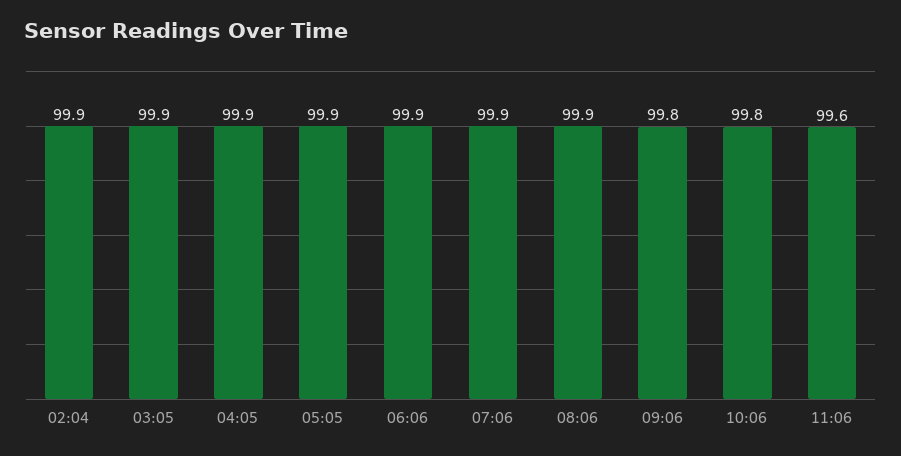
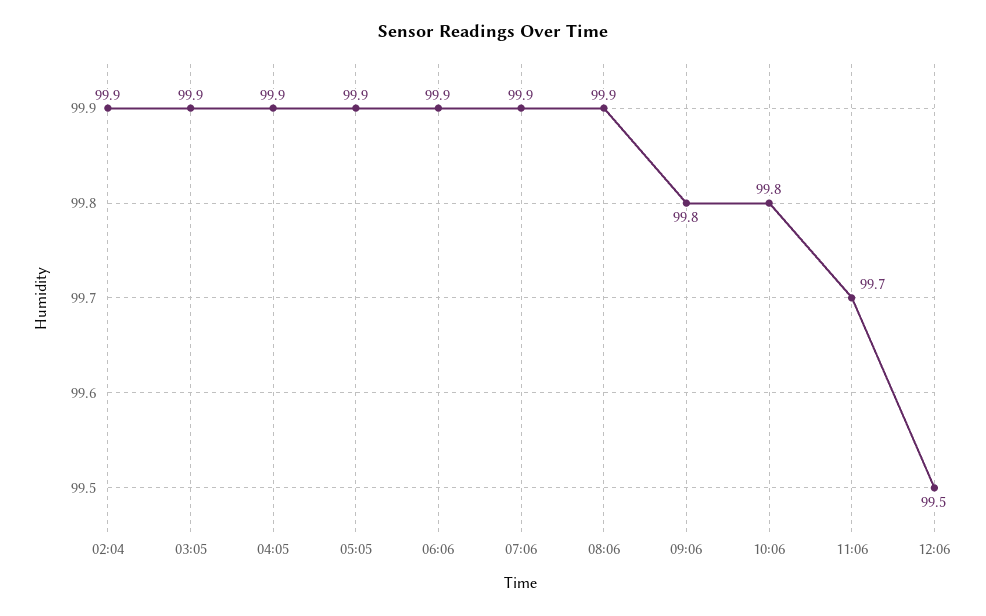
11:06: 99.6 -> 99.7
12:06: none -> 99.5

